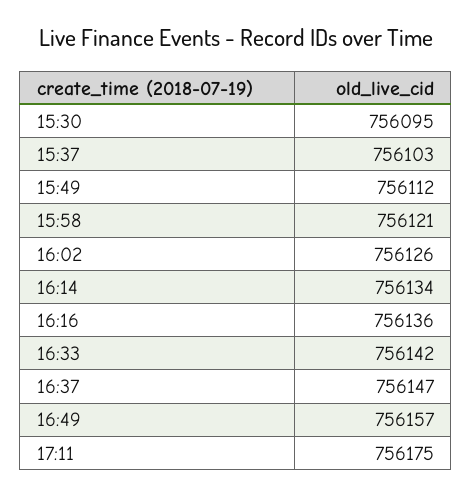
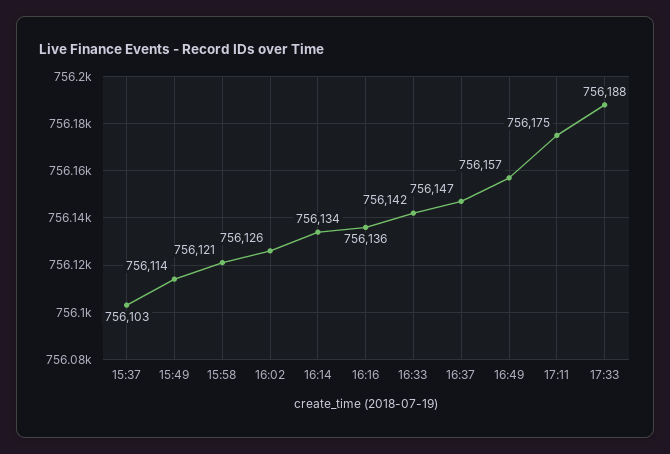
15:30: 756095 -> none
15:49: 756112 -> 756114
17:33: none -> 756188

